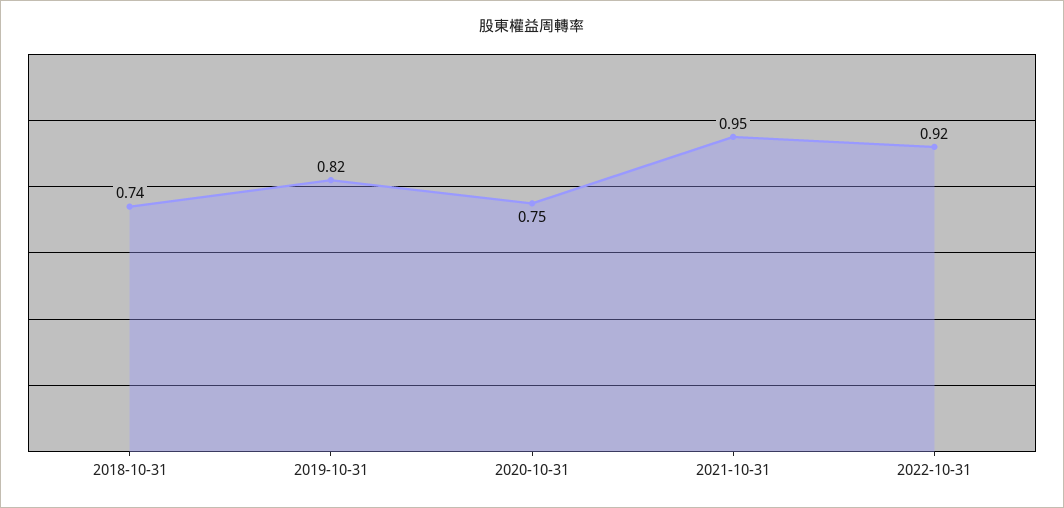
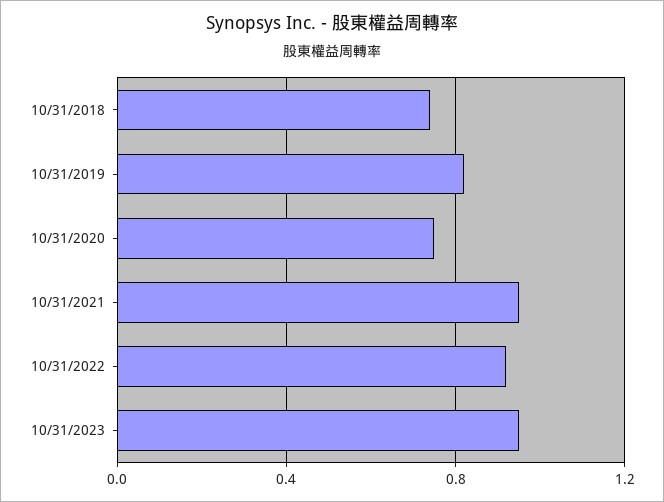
10/31/2023: none -> 0.95

